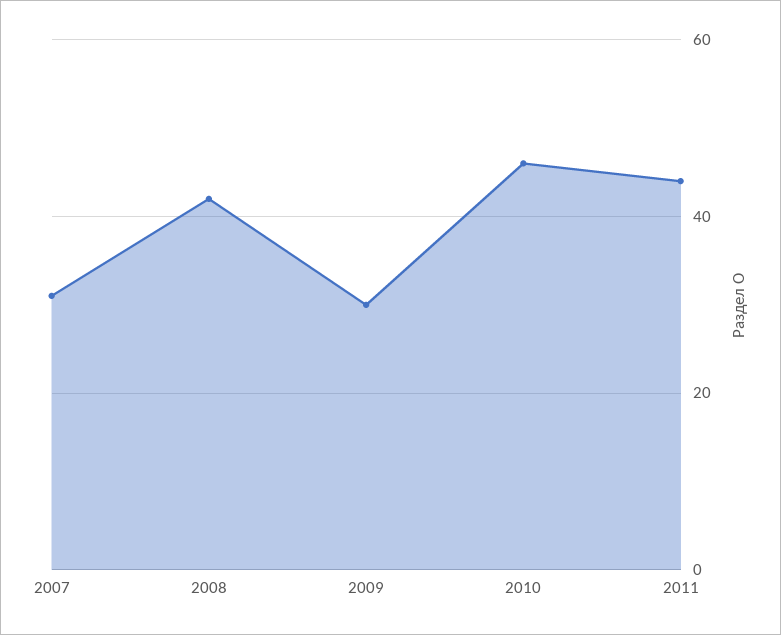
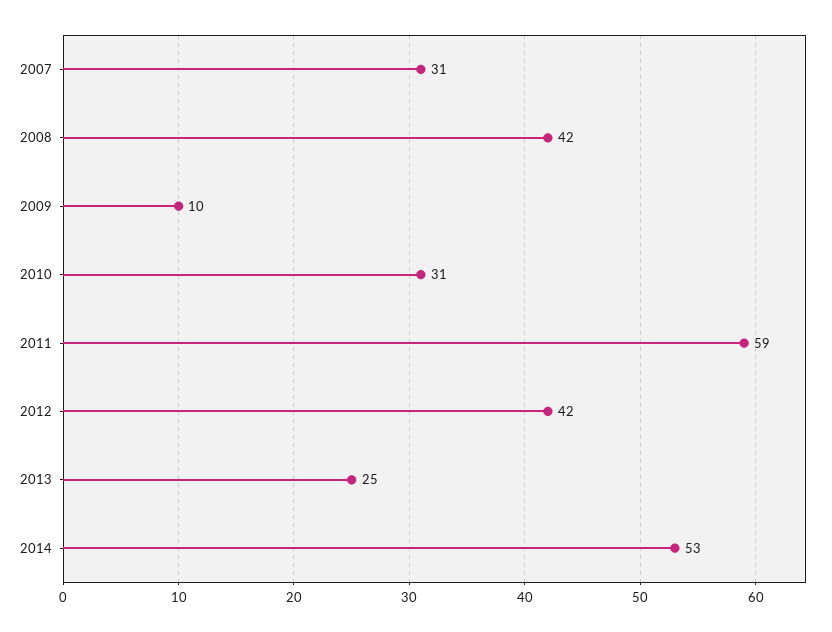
2009: 30 -> 10
2010: 45 -> 31
2011: 45 -> 59
2012: none -> 42
2013: none -> 25
2014: none -> 53

